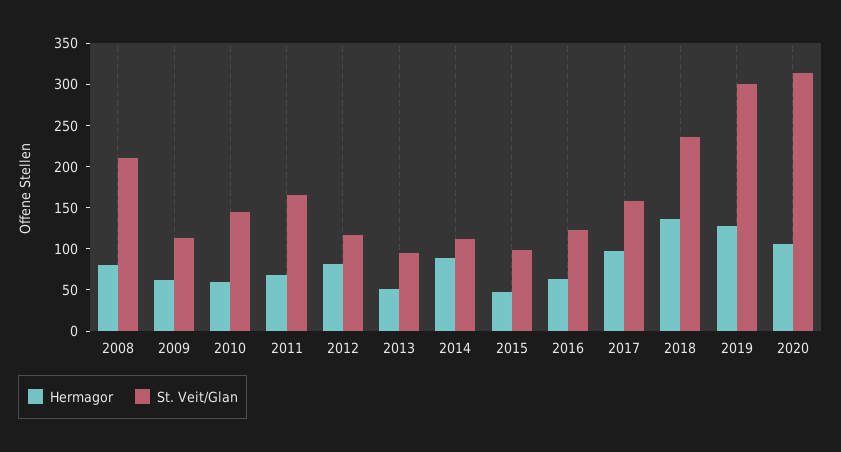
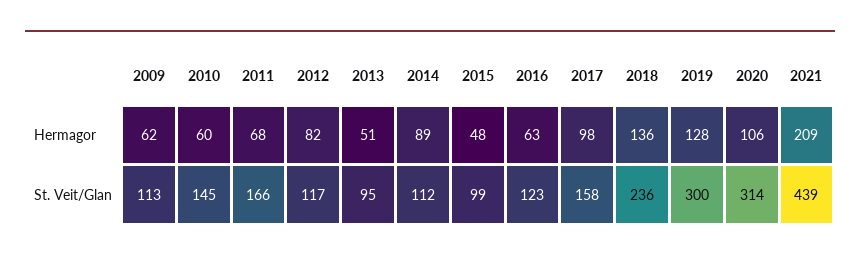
Hermagor, 2008: 80 -> none
St. Veit/Glan, 2008: 210 -> none
Hermagor, 2021: none -> 209
St. Veit/Glan, 2021: none -> 439

